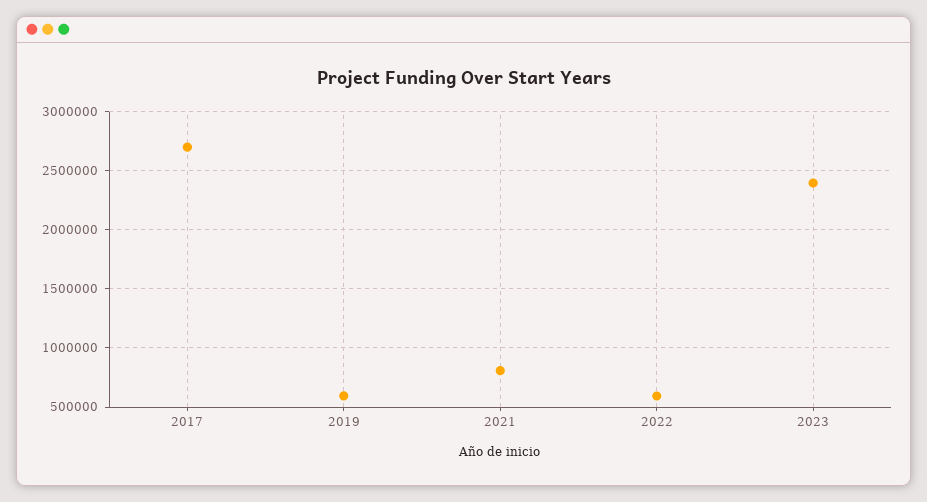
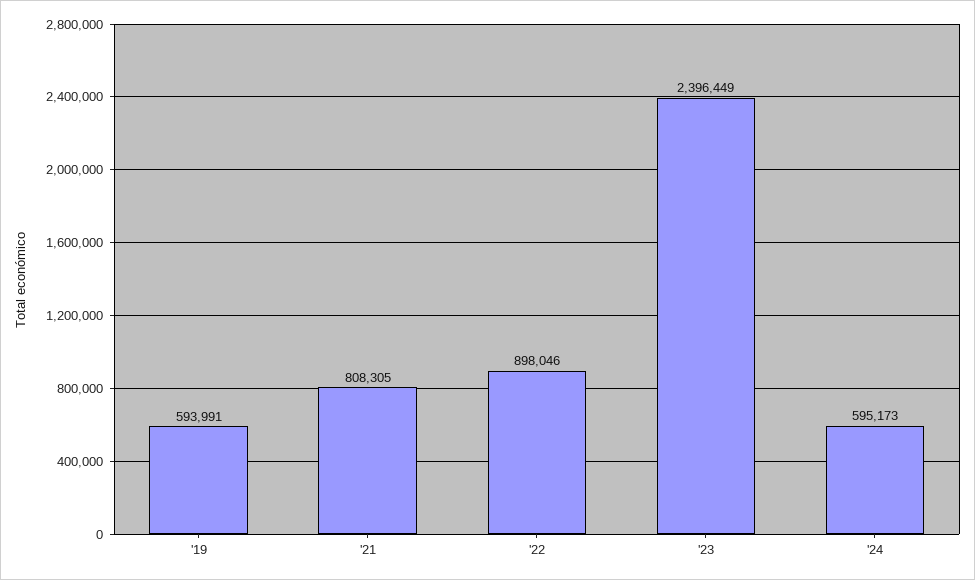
2017: 2700000 -> none
2022: 600000 -> 898046
'24: none -> 595173

